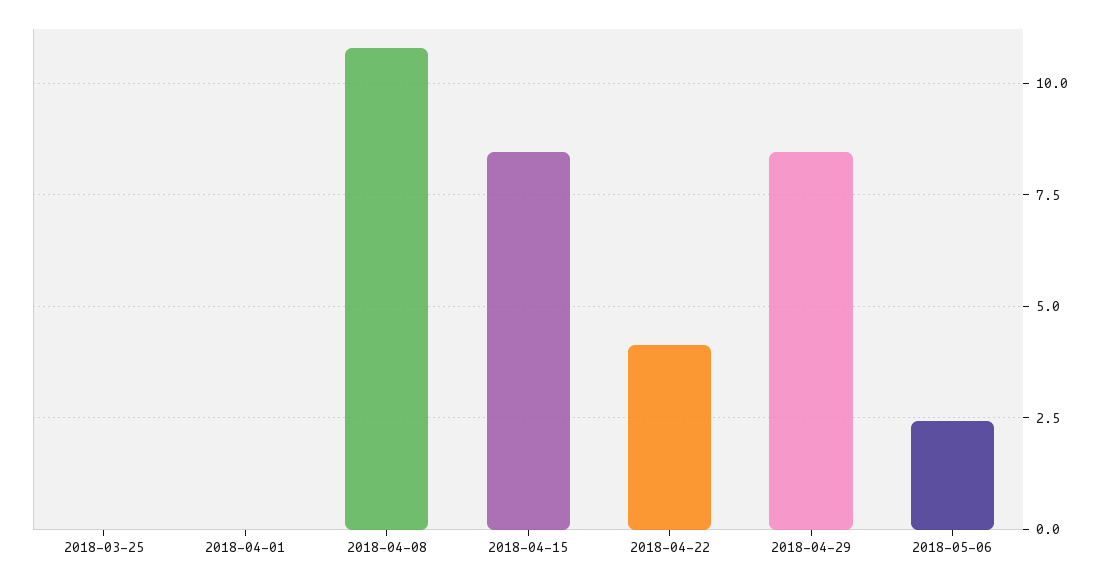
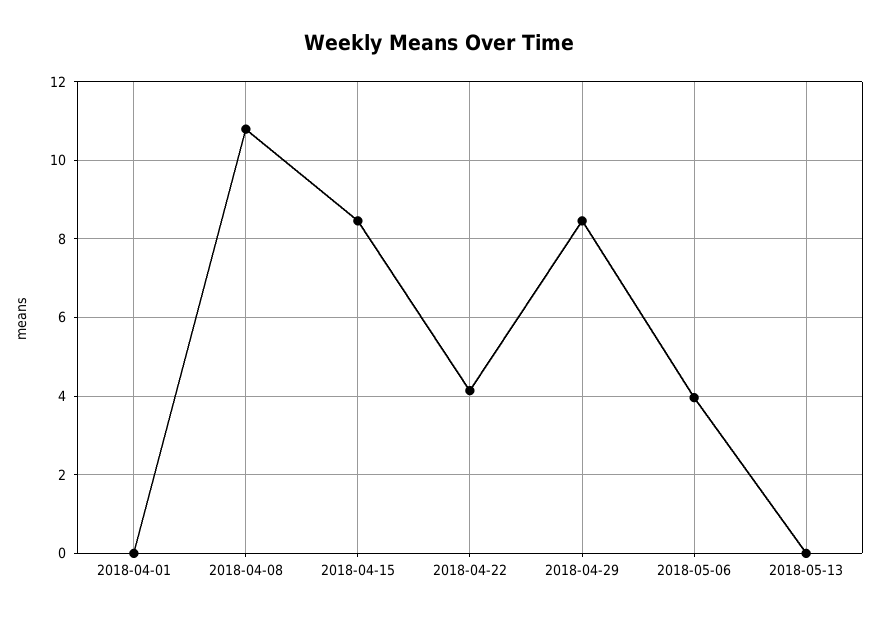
2018-03-25: 0 -> none
2018-05-06: 2.5 -> 4
2018-05-13: none -> 0

